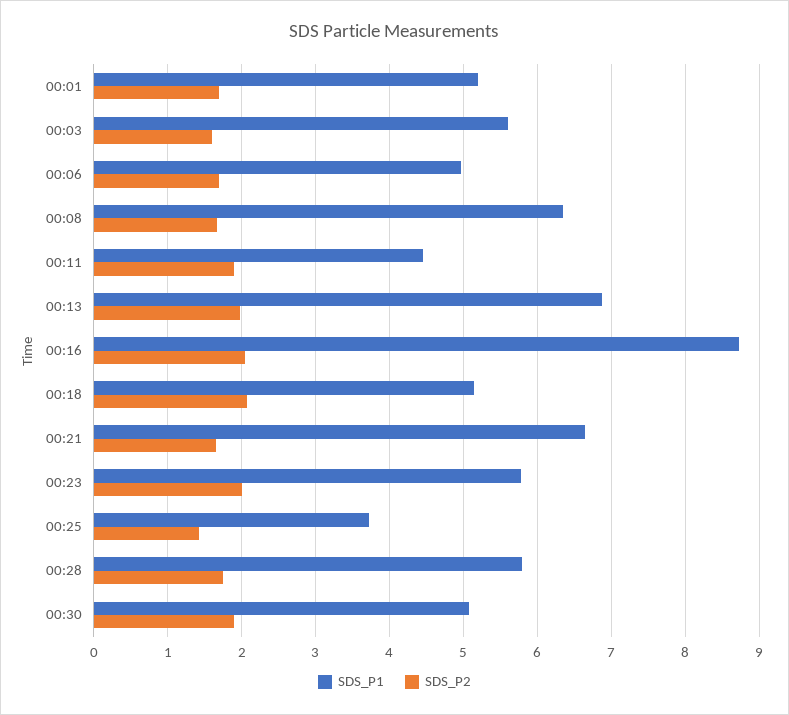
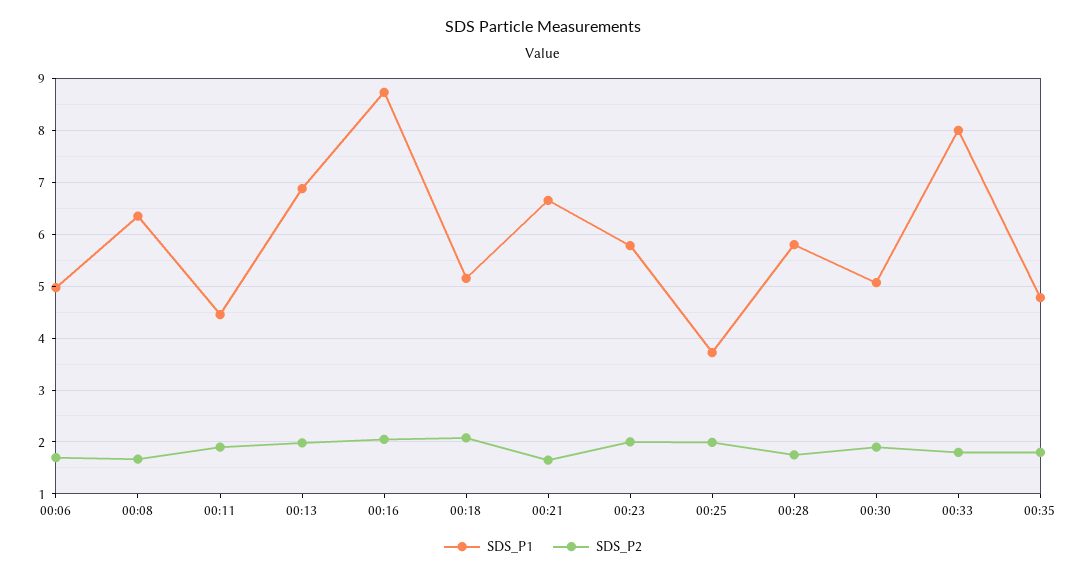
SDS_P1, 00:01: 5.2 -> none
SDS_P2, 00:01: 1.7 -> none
SDS_P1, 00:03: 5.6 -> none
SDS_P2, 00:03: 1.6 -> none
SDS_P2, 00:25: 1.4 -> 2
SDS_P1, 00:33: none -> 8
SDS_P2, 00:33: none -> 1.8
SDS_P1, 00:35: none -> 4.8
SDS_P2, 00:35: none -> 1.8

